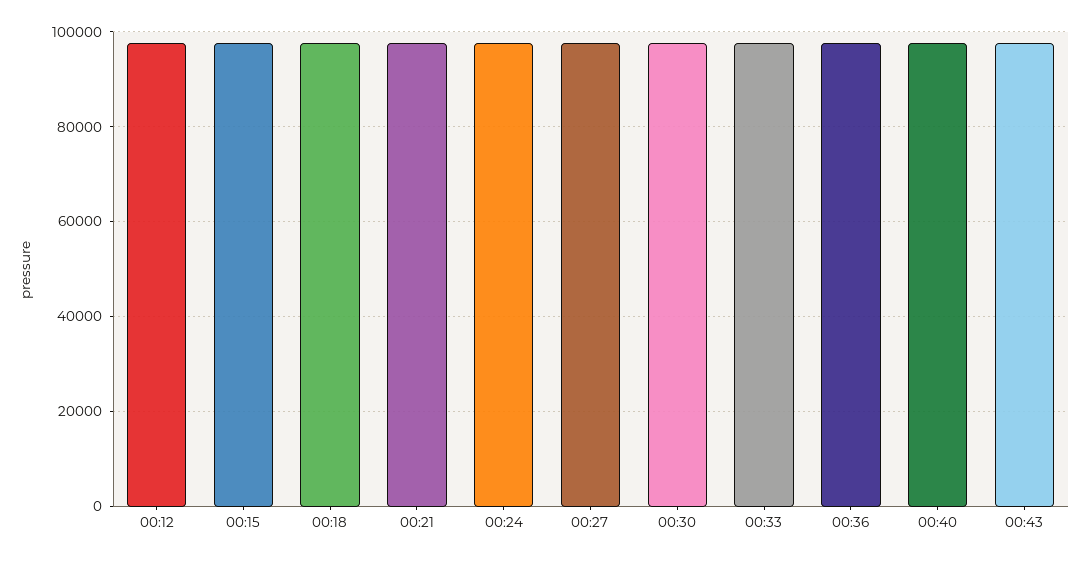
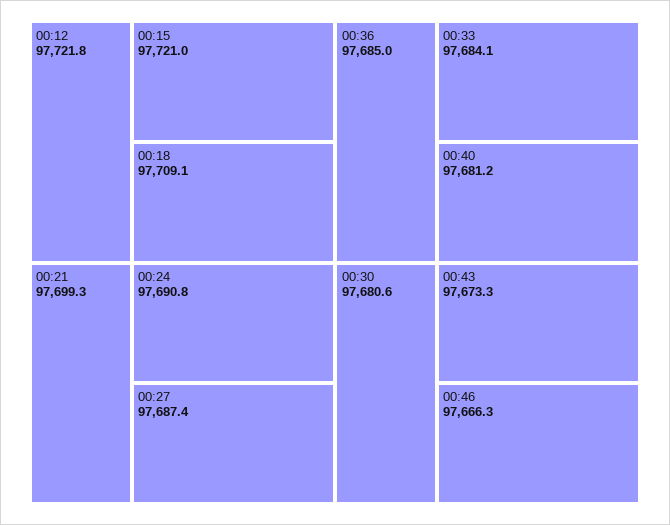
00:46: none -> 97666.3

